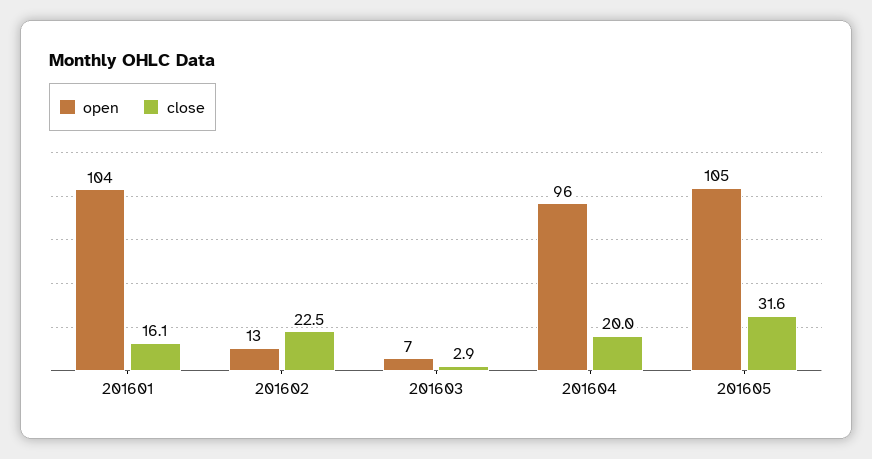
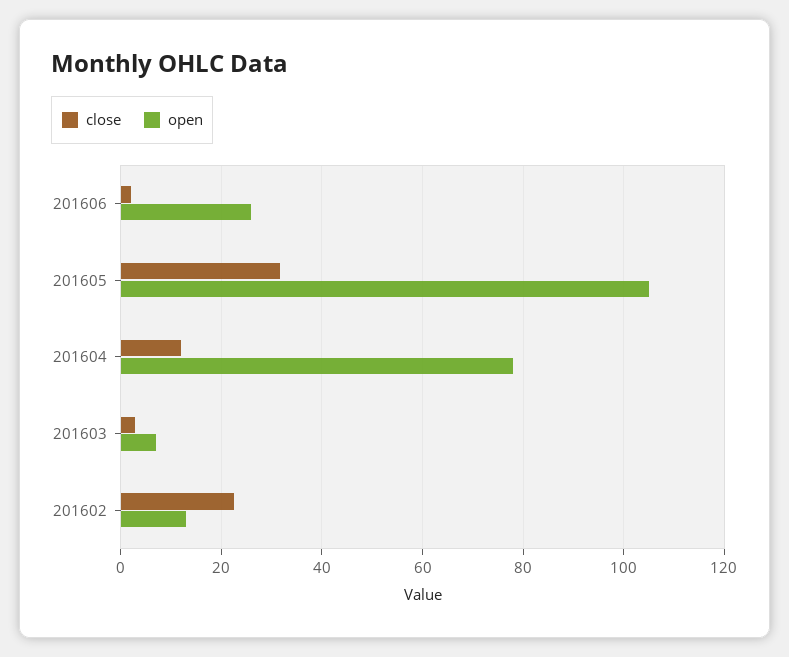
open, 201601: 104 -> none
close, 201601: 16.1 -> none
open, 201604: 96 -> 78
close, 201604: 20 -> 12
close, 201606: none -> 2
open, 201606: none -> 26

